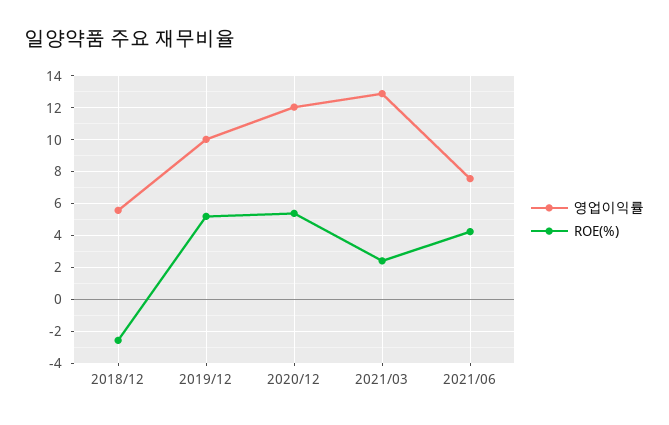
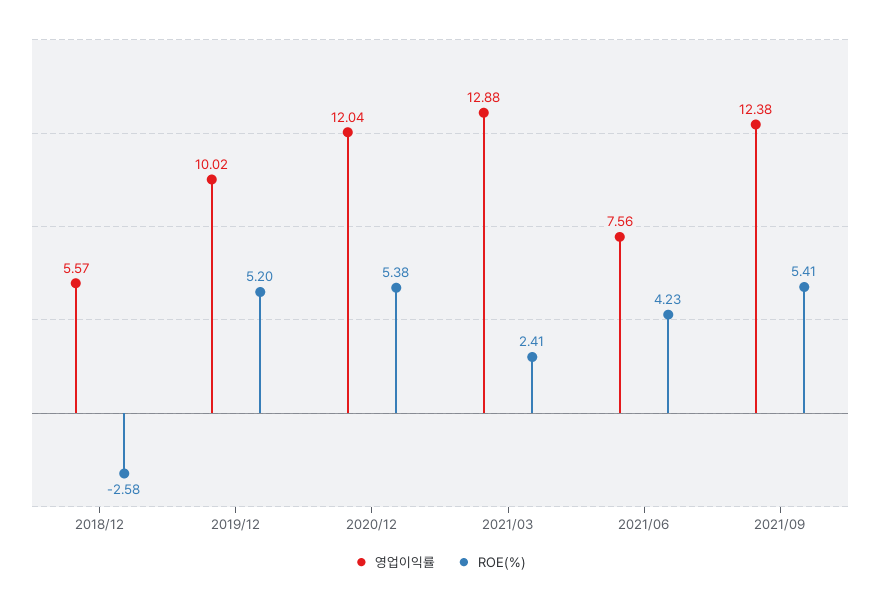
영업이익률, 2021/09: none -> 12.38
ROE(%), 2021/09: none -> 5.41

